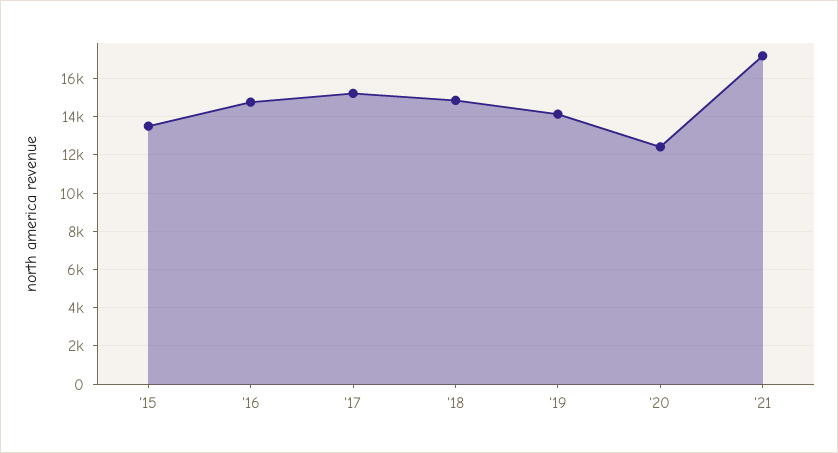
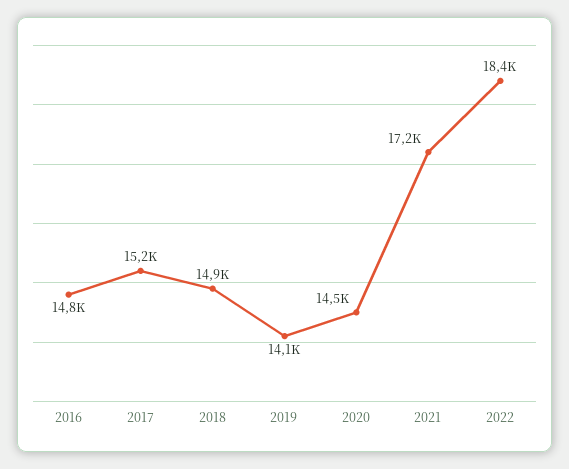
'15: 13500 -> none
'20: 12500 -> 14500
2022: none -> 18400

